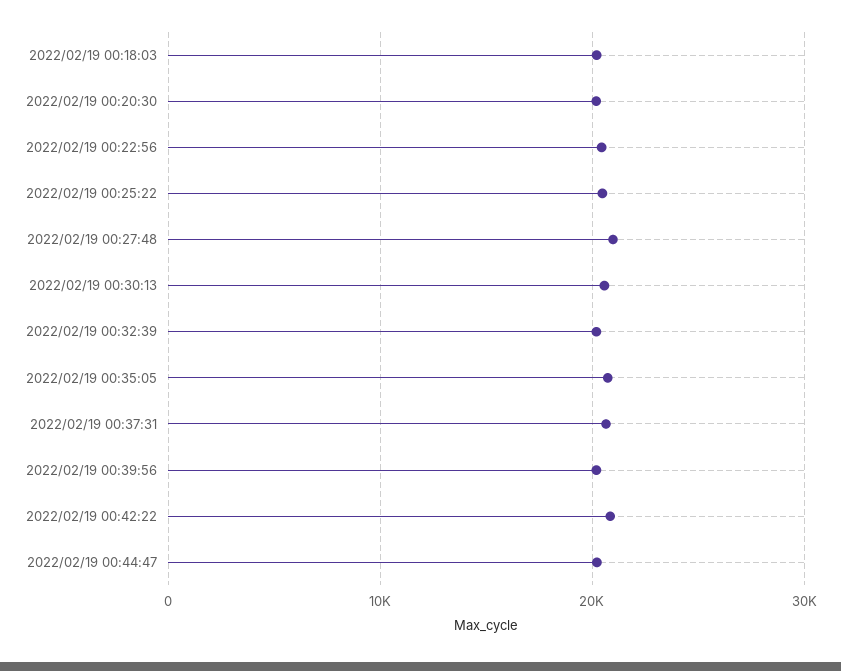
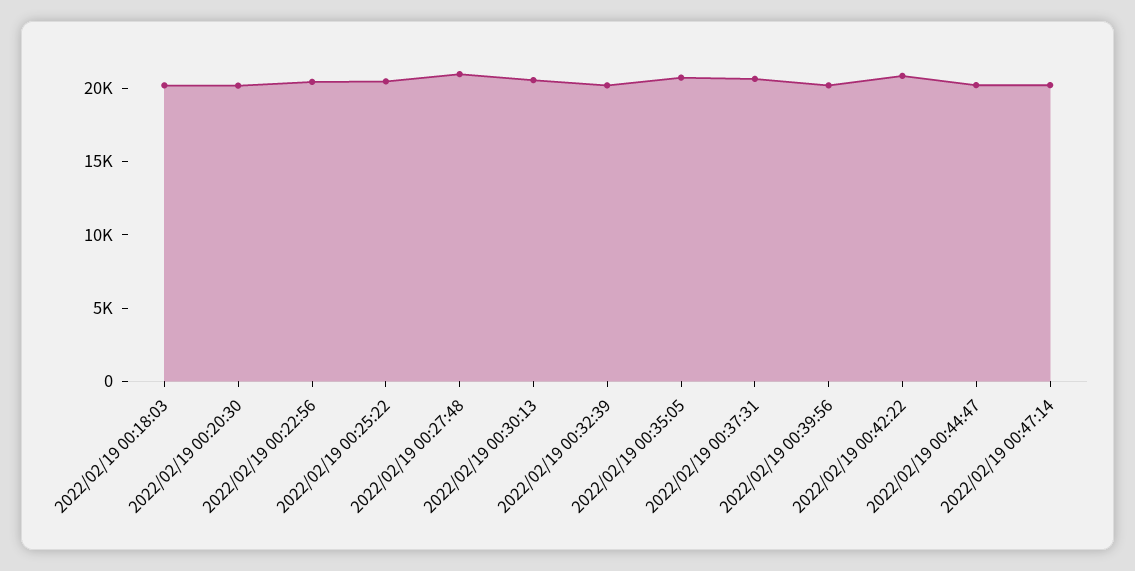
2022/02/19 00:47:14: none -> 20000

